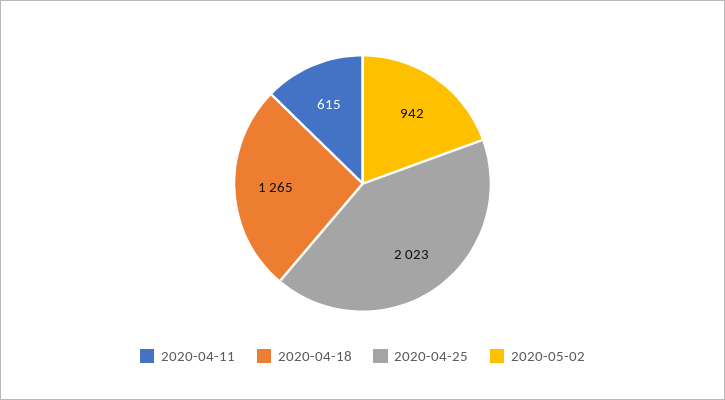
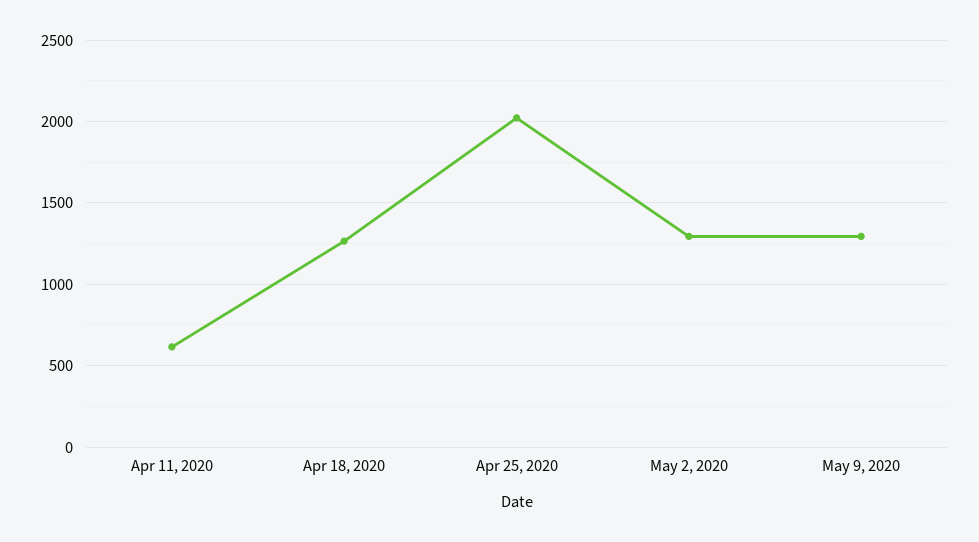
2020-05-02: 942 -> 1300
May 9, 2020: none -> 1300

